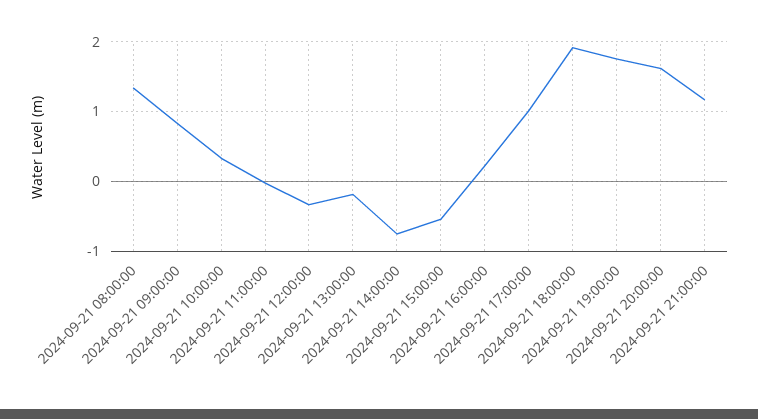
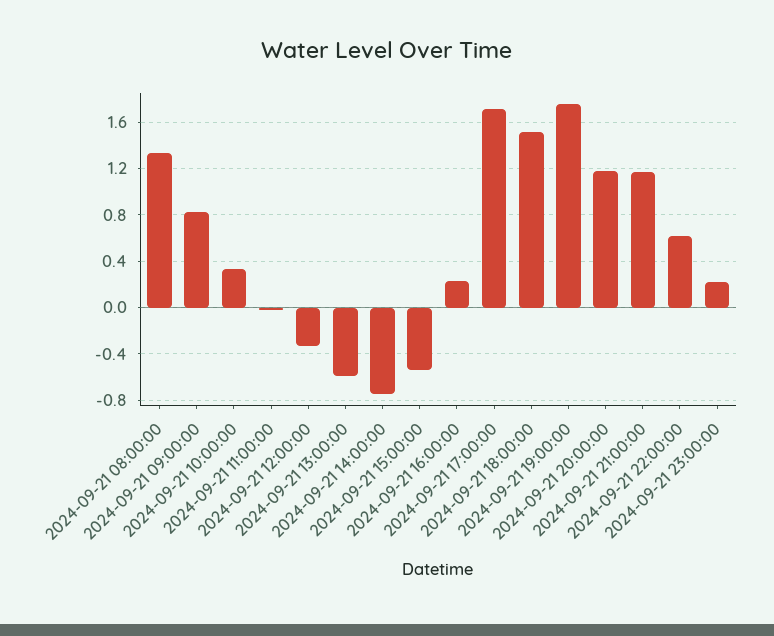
2024-09-21 13:00:00: -0.2 -> -0.6
2024-09-21 17:00:00: 1 -> 1.7
2024-09-21 18:00:00: 1.9 -> 1.5
2024-09-21 20:00:00: 1.6 -> 1.2
2024-09-21 22:00:00: none -> 0.6
2024-09-21 23:00:00: none -> 0.2

